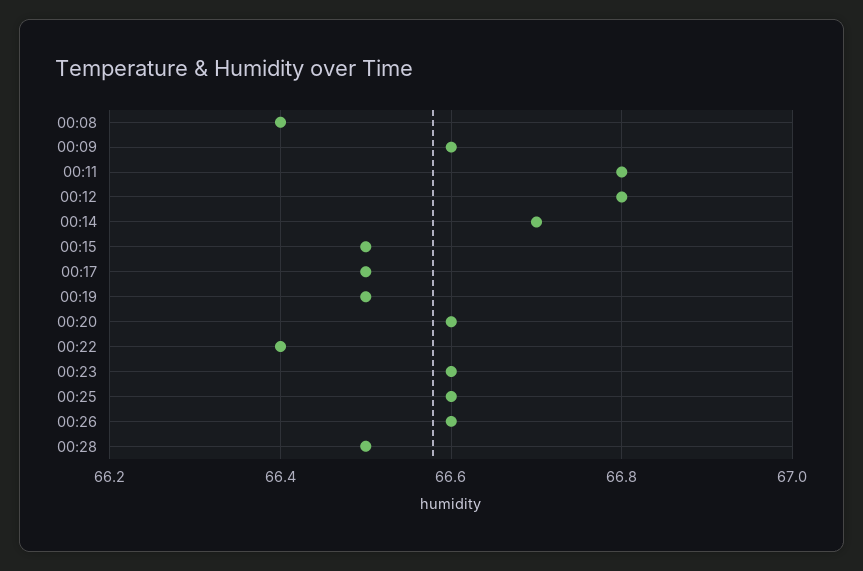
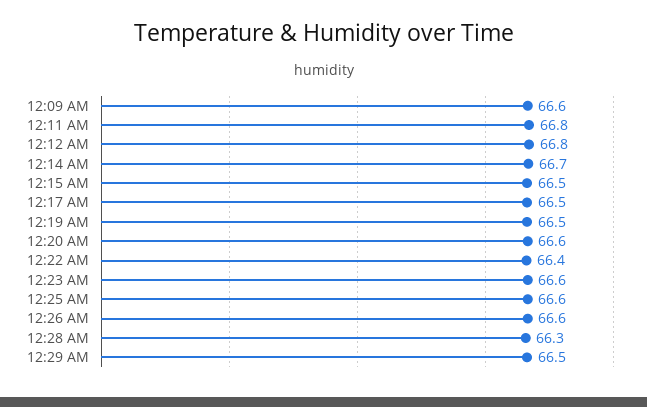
00:08: 66.4 -> none
00:28: 66.5 -> 66.3
12:29 AM: none -> 66.5

